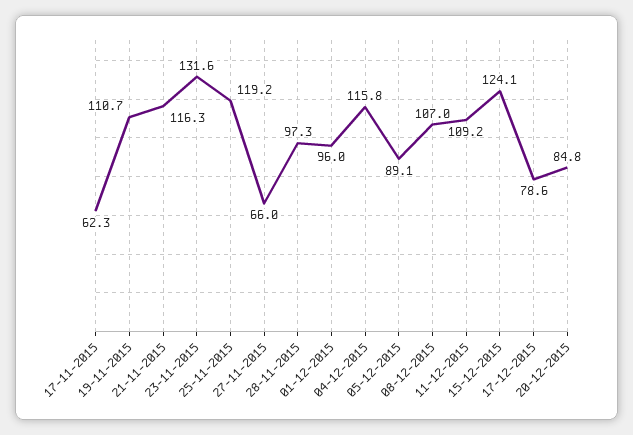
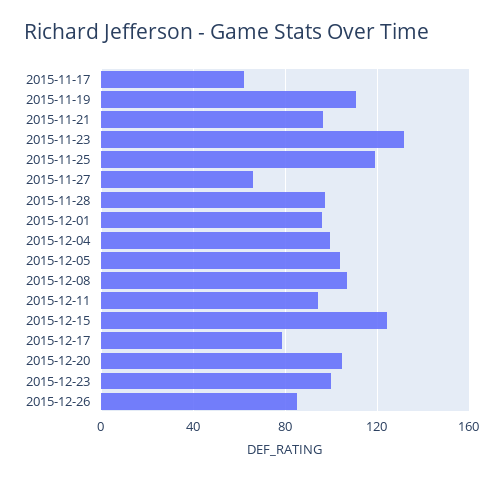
21-11-2015: 116.3 -> 95
04-12-2015: 115.8 -> 100
05-12-2015: 89.1 -> 105
11-12-2015: 109.2 -> 95
20-12-2015: 84.8 -> 105
2015-12-23: none -> 100
2015-12-26: none -> 85

